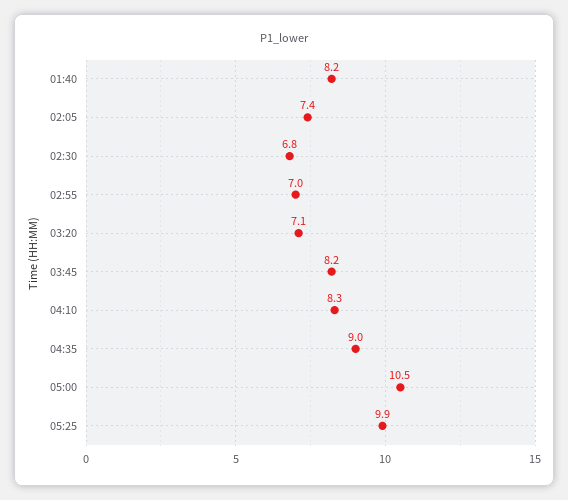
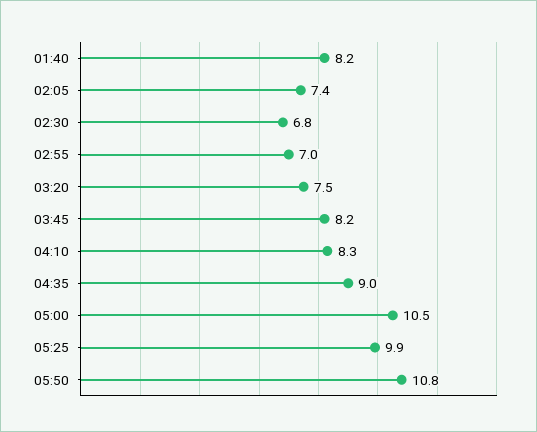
03:20: 7.1 -> 7.5
05:50: none -> 10.8

